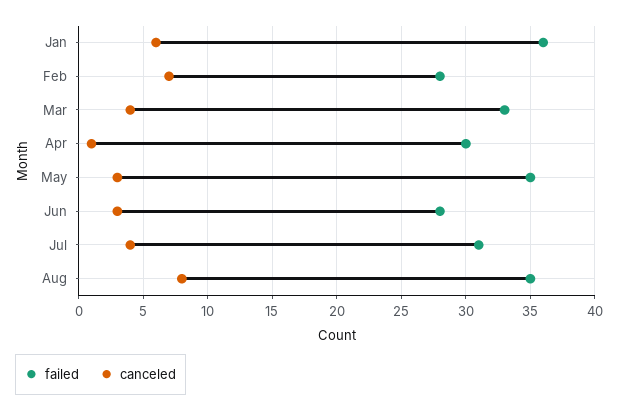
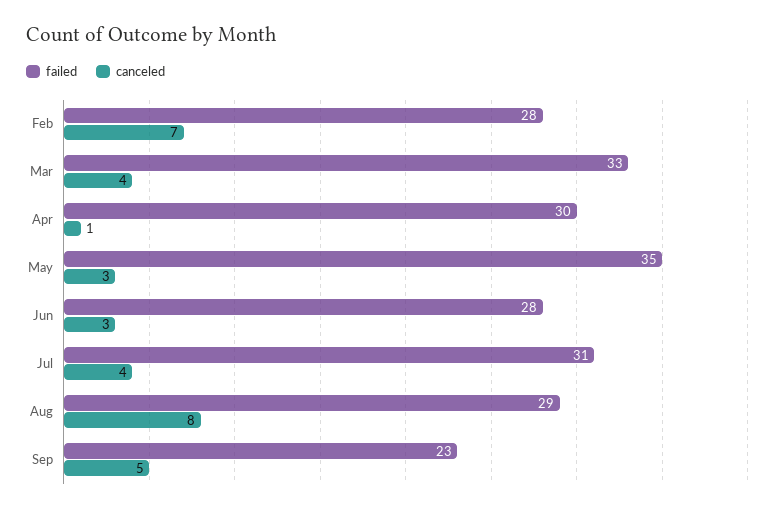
failed, Jan: 36 -> none
canceled, Jan: 6 -> none
failed, Aug: 35 -> 29
failed, Sep: none -> 23
canceled, Sep: none -> 5

